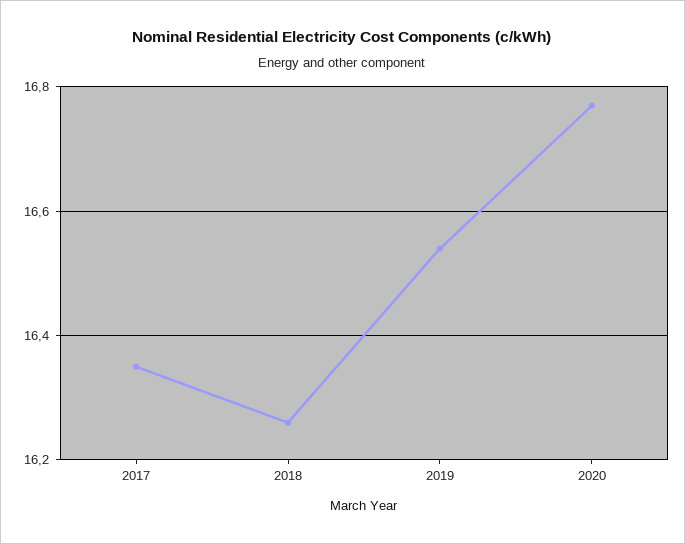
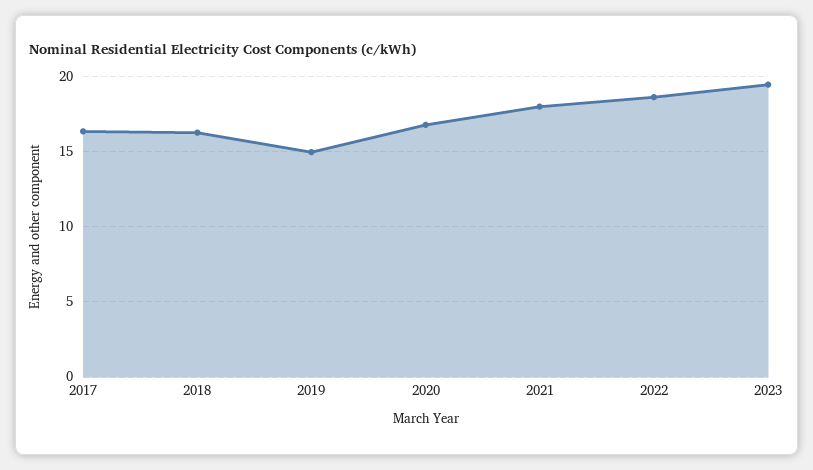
2019: 16.55 -> 15
2021: none -> 18
2022: none -> 18.5
2023: none -> 19.5

